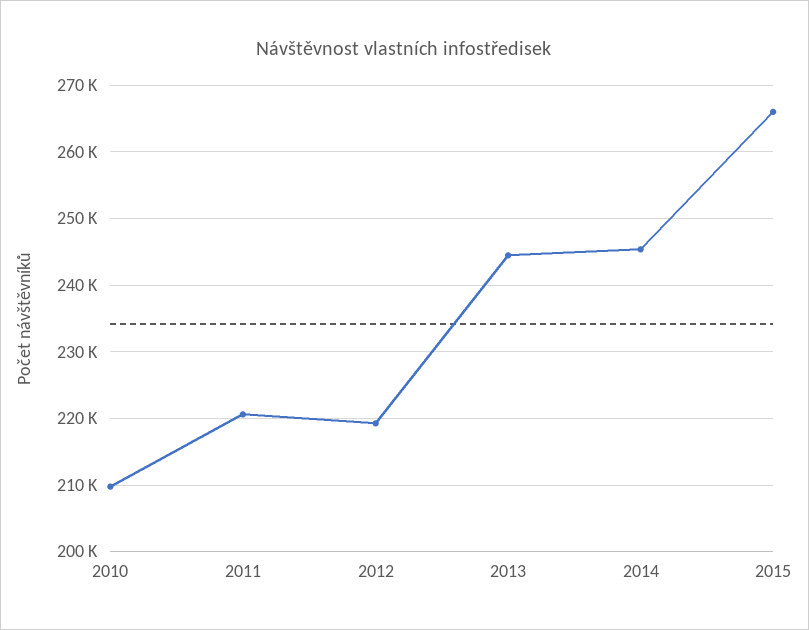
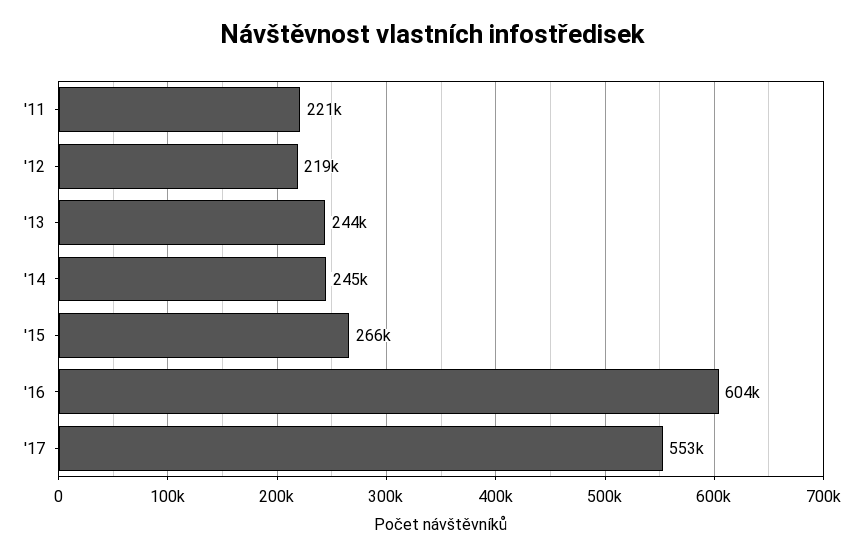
2010: 210000 -> none
'16: none -> 604000
'17: none -> 553000

